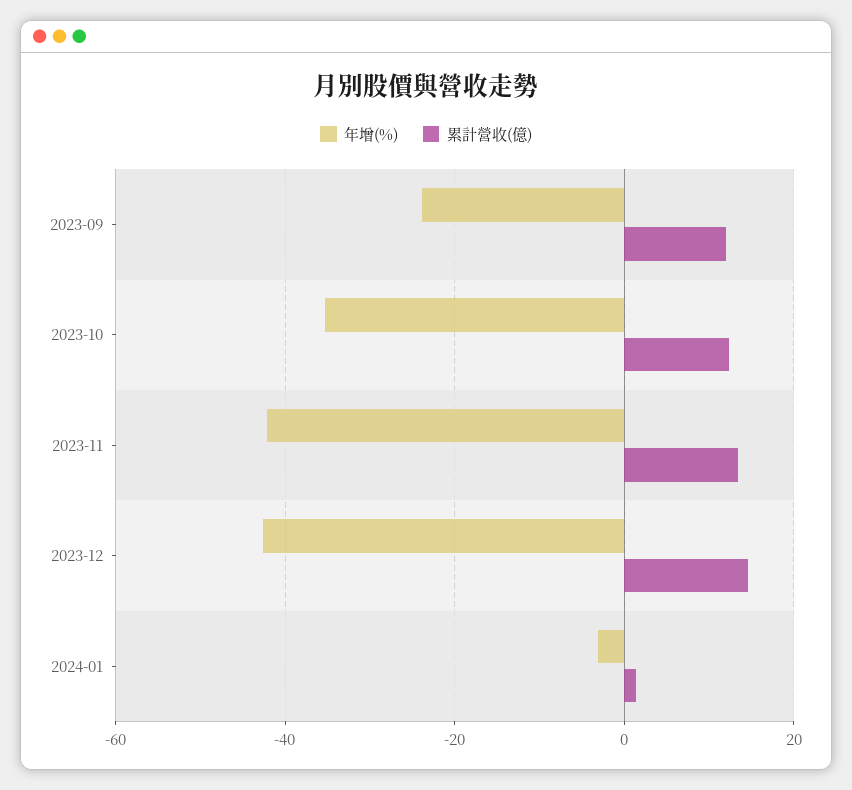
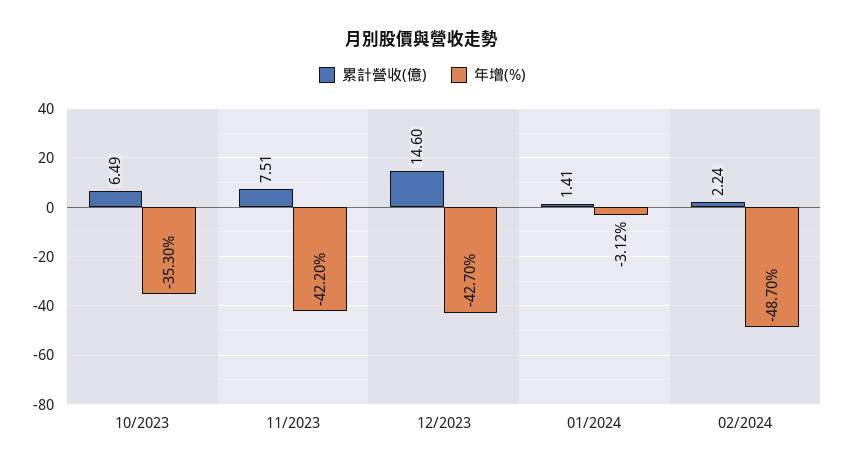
年增(%), 2023-09: -24 -> none
累計營收(億), 2023-09: 12 -> none
累計營收(億), 2023-10: 12 -> 6.49
累計營收(億), 2023-11: 14 -> 7.51
累計營收(億), 02/2024: none -> 2.24
年增(%), 02/2024: none -> -48.7

